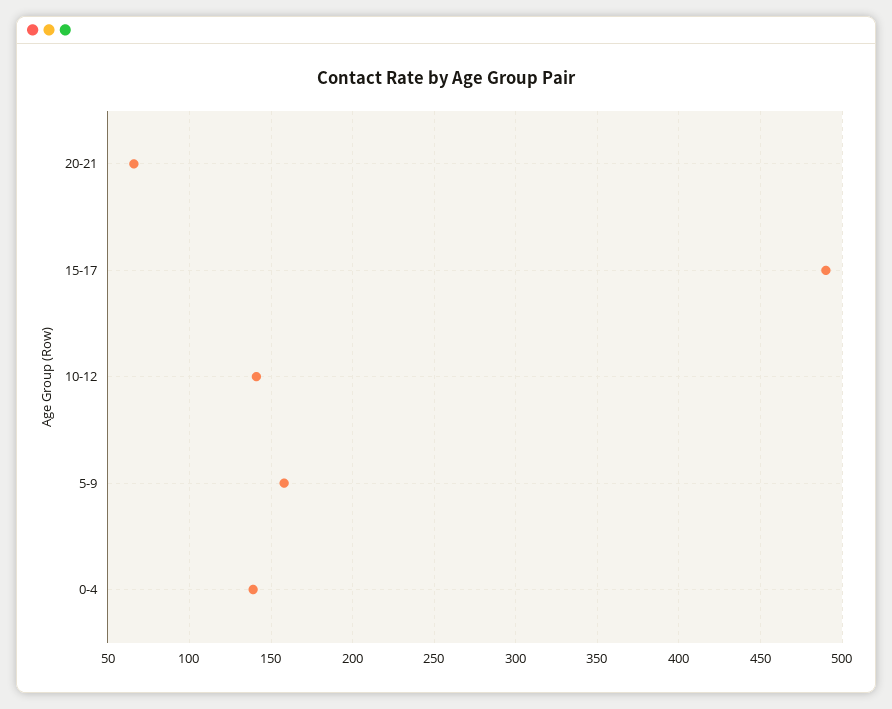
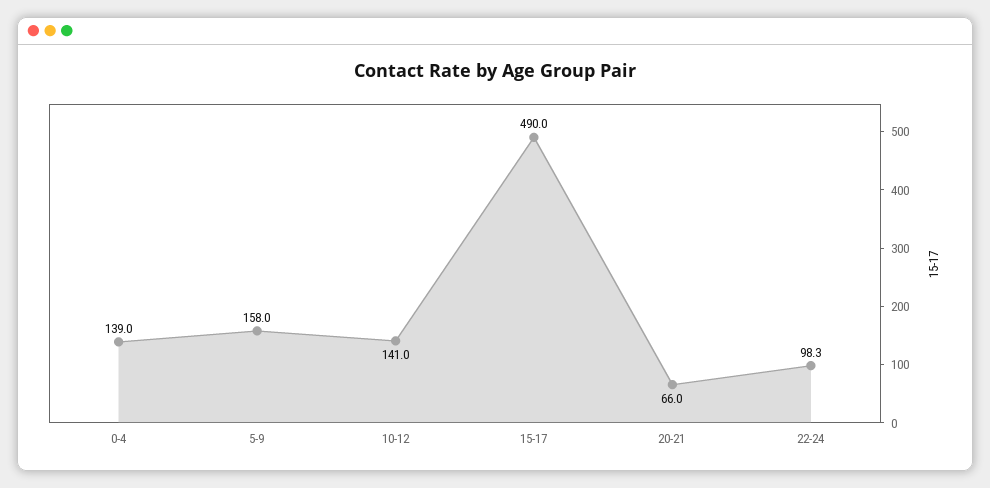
22-24: none -> 98.3

